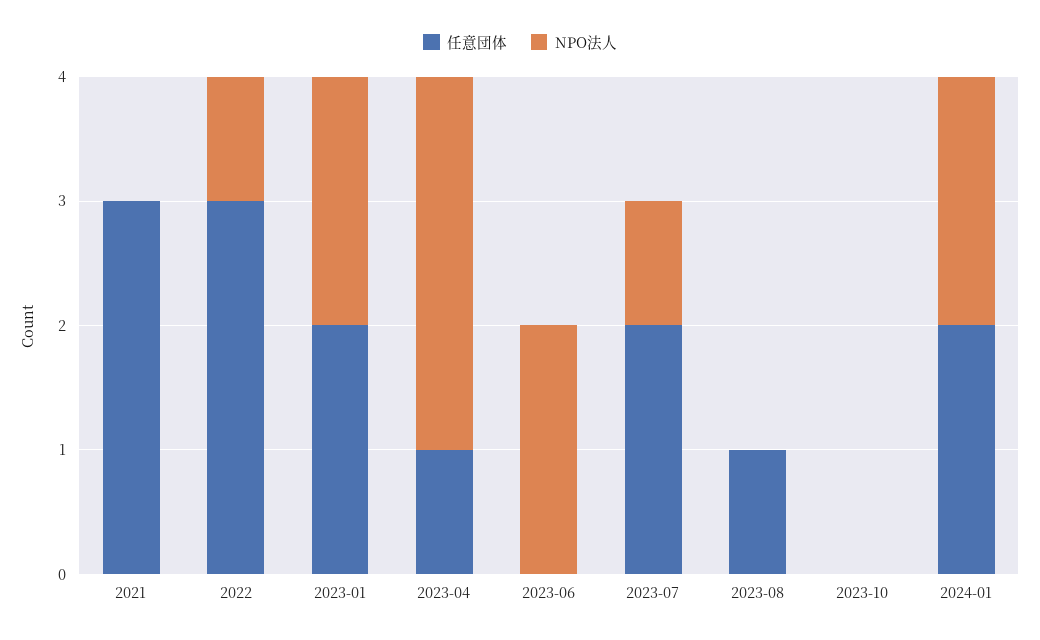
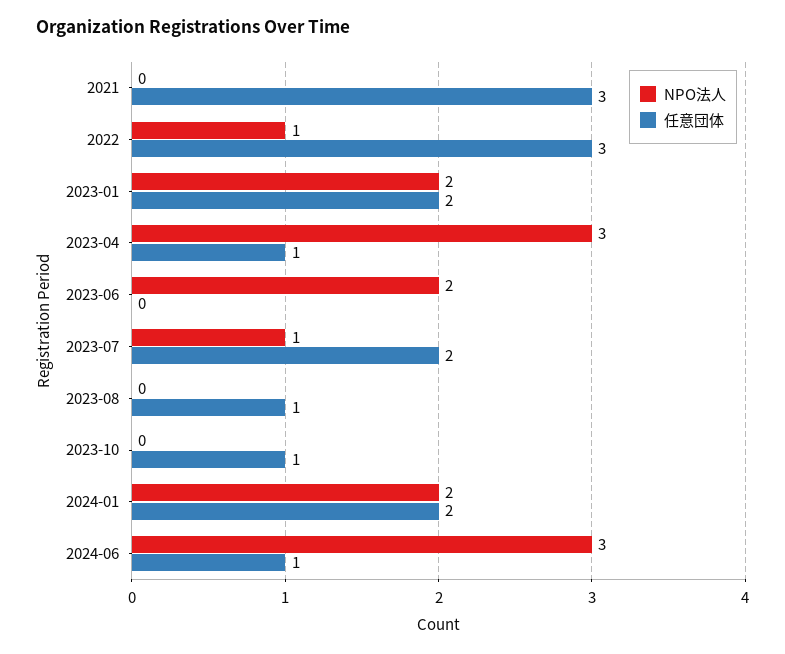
任意団体, 2023-10: 0 -> 1
NPO法人, 2024-06: none -> 3
任意団体, 2024-06: none -> 1

